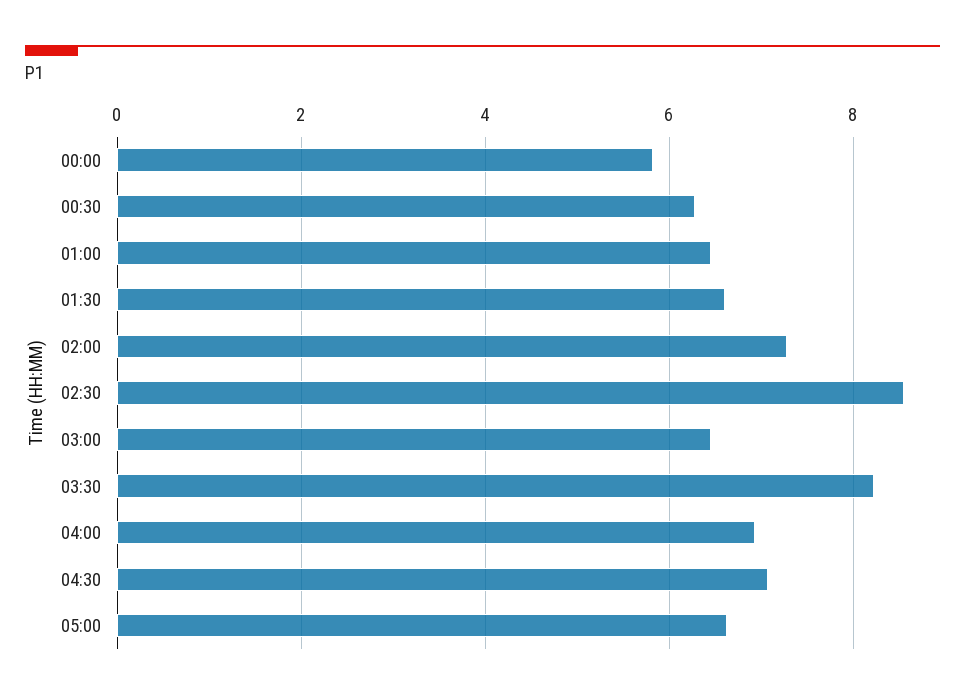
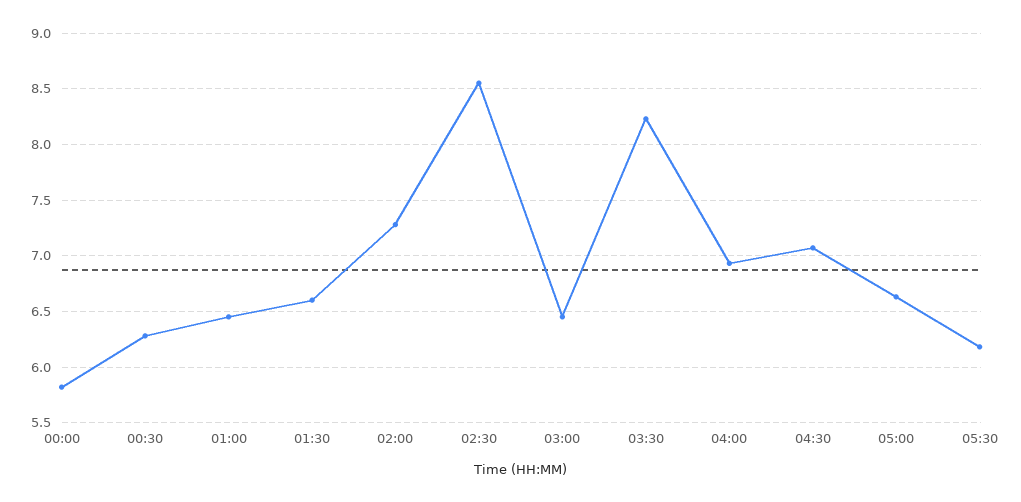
05:30: none -> 6.2

